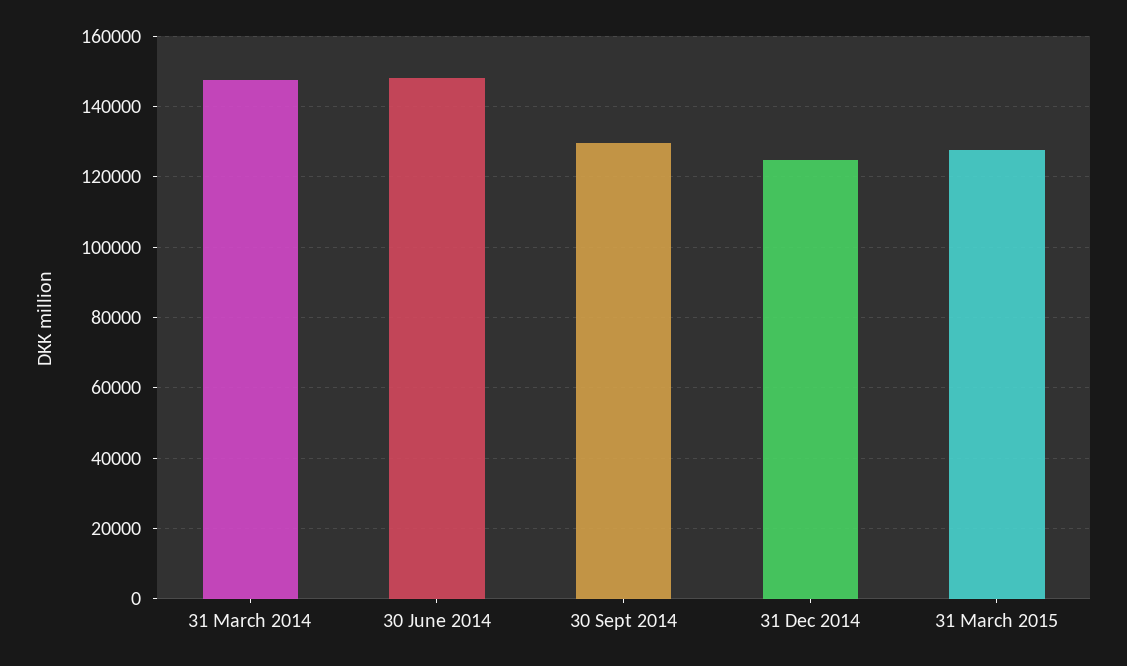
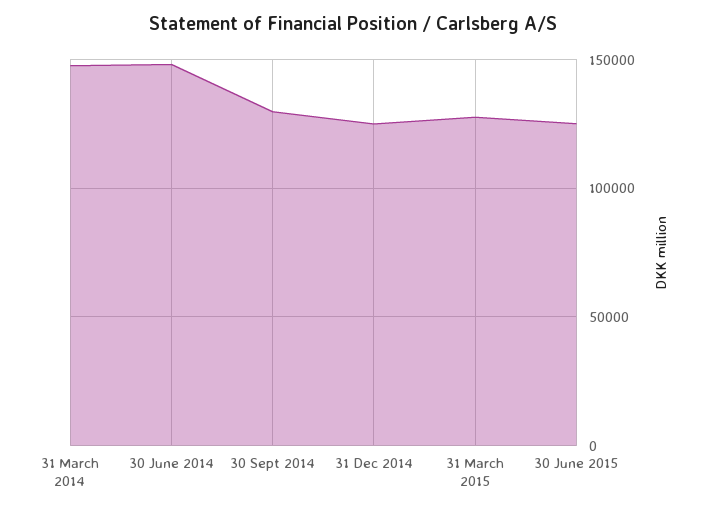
30 June 2015: none -> 125000

